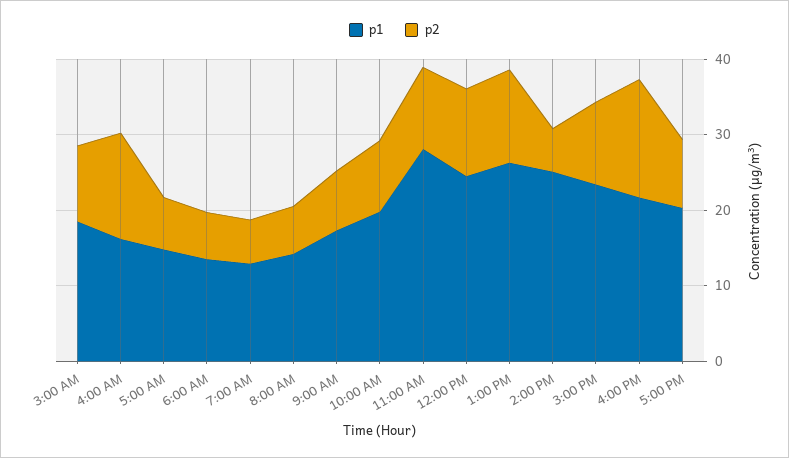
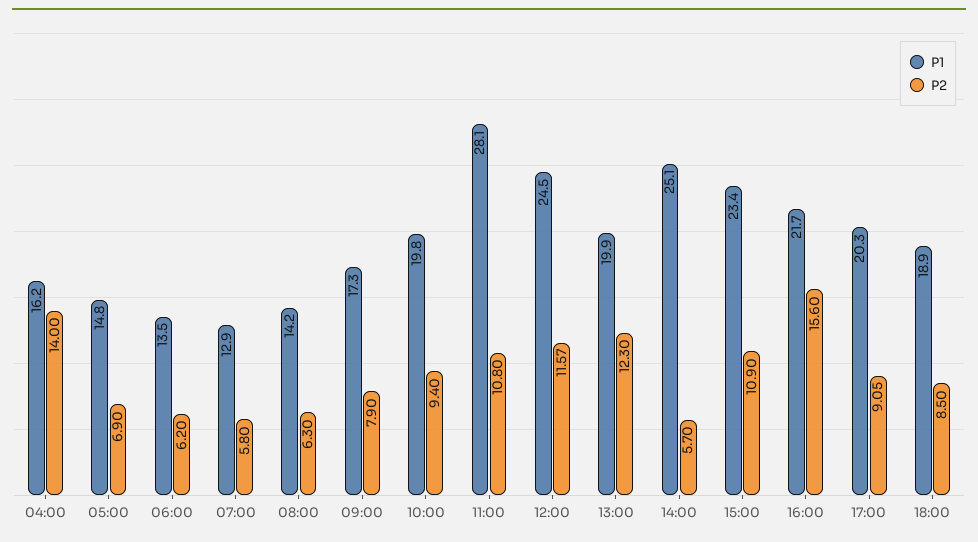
p1, 3:00 AM: 18 -> none
p2, 3:00 AM: 10 -> none
p1, 1:00 PM: 26 -> 19.9
p1, 18:00: none -> 18.9
p2, 18:00: none -> 8.5

